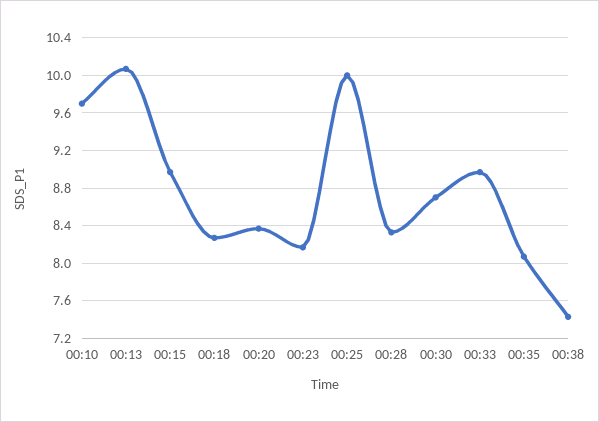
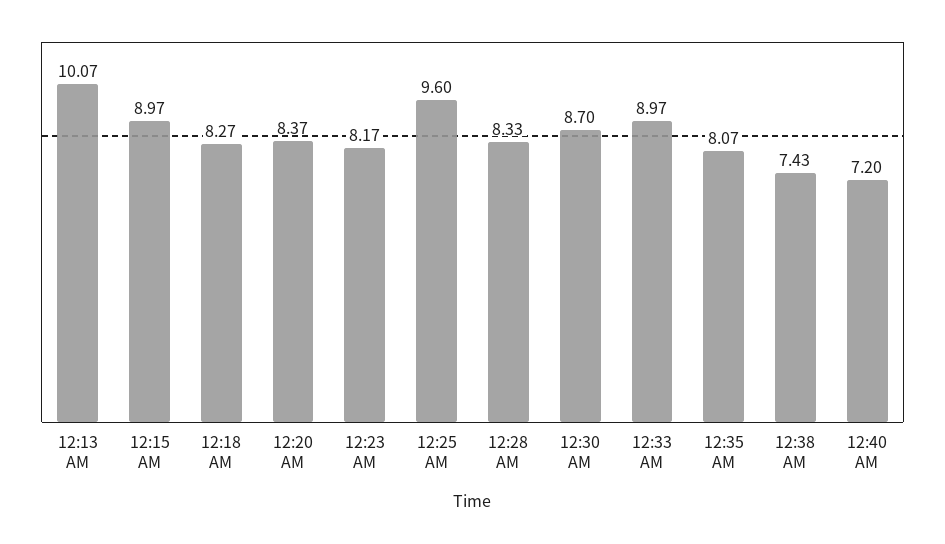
00:10: 9.7 -> none
00:25: 10 -> 9.6
12:40 AM: none -> 7.2

